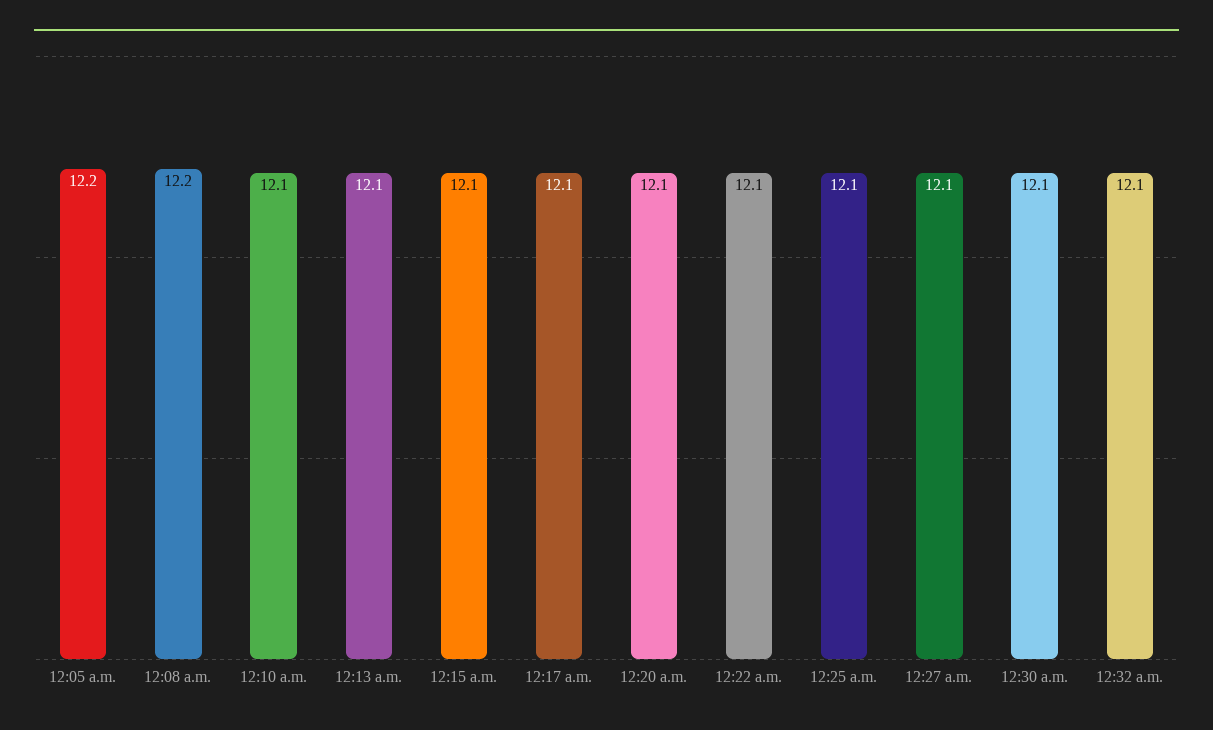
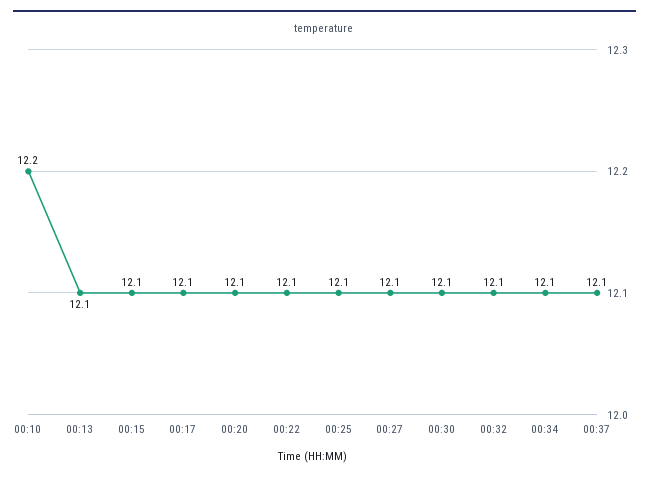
12:05 a.m.: 12.2 -> none
12:08 a.m.: 12.2 -> none
12:10 a.m.: 12.1 -> 12.2
00:34: none -> 12.1
00:37: none -> 12.1

